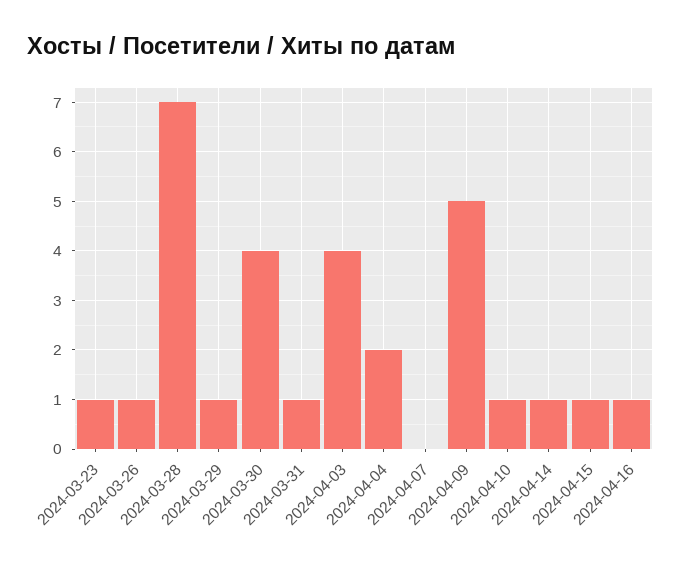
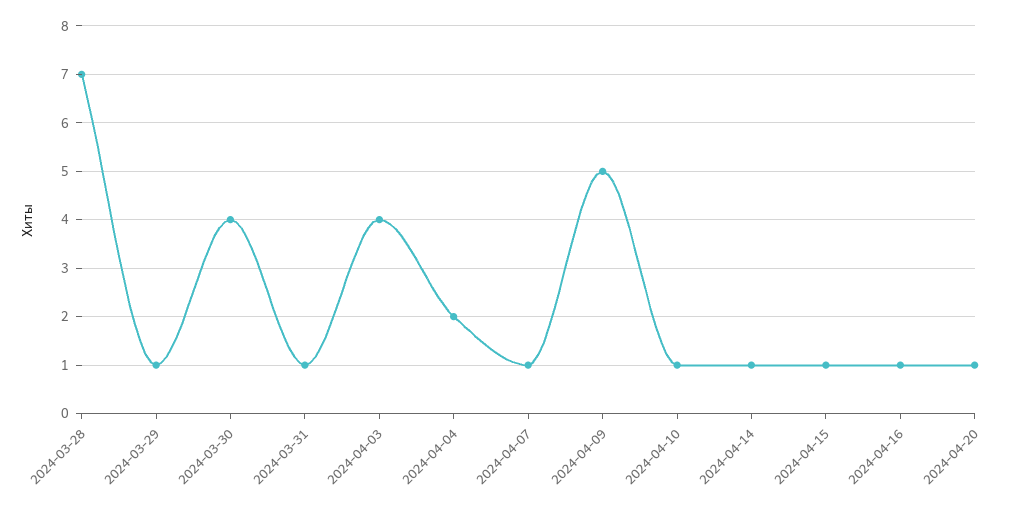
2024-03-23: 1 -> none
2024-03-26: 1 -> none
2024-04-07: 0 -> 1
2024-04-20: none -> 1

